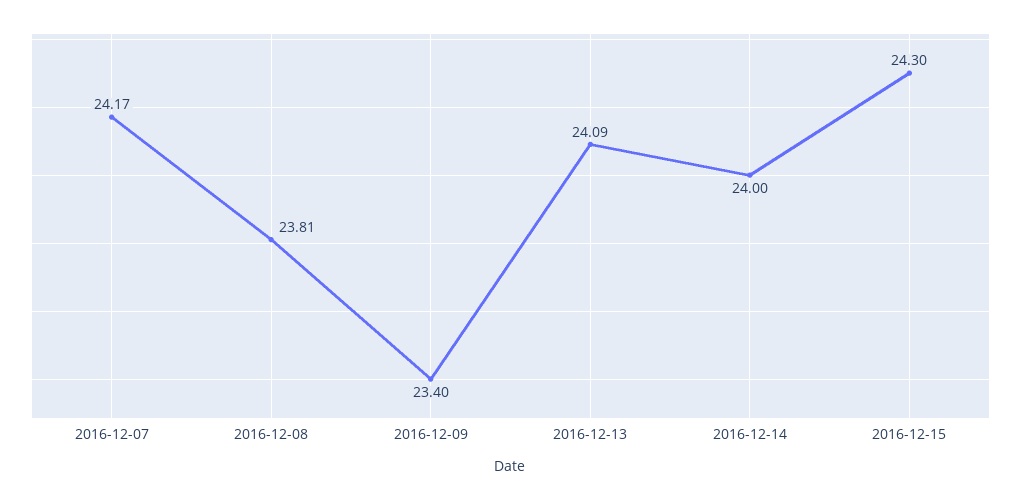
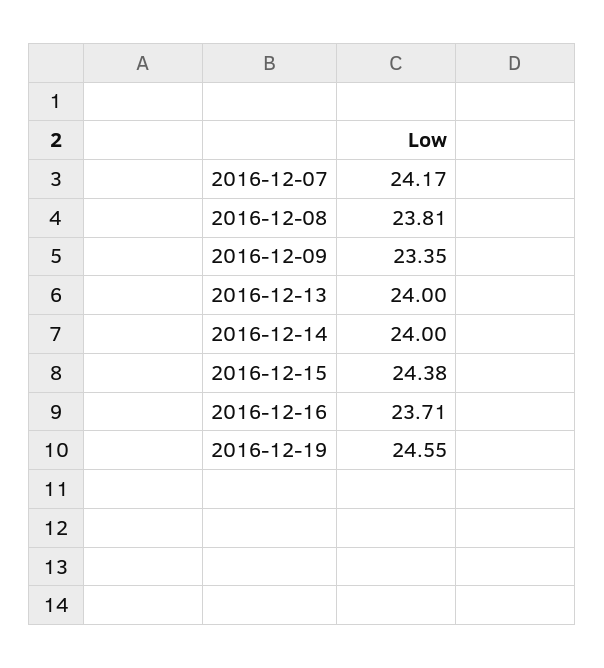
2016-12-09: 23.4 -> 23.35
2016-12-13: 24.09 -> 24
2016-12-15: 24.3 -> 24.38
2016-12-16: none -> 23.71
2016-12-19: none -> 24.55

